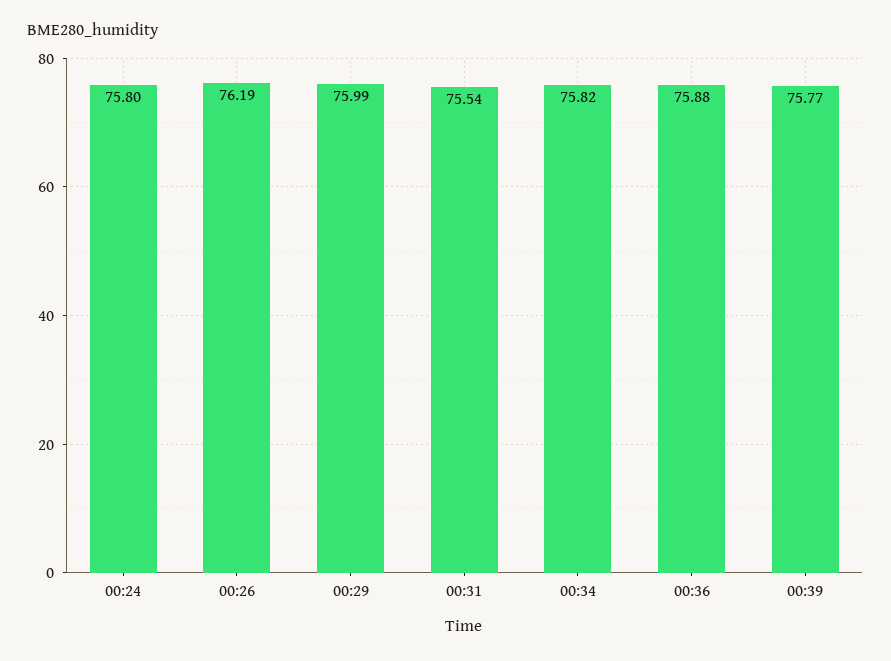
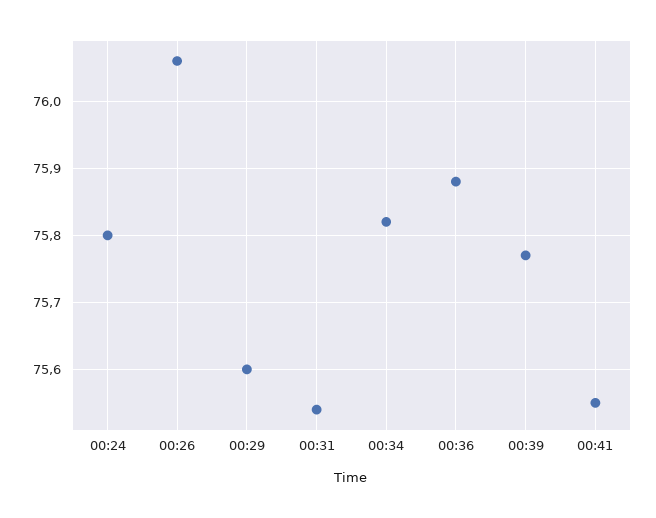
00:26: 76.19 -> 76.06
00:29: 75.99 -> 75.6
00:41: none -> 75.55

